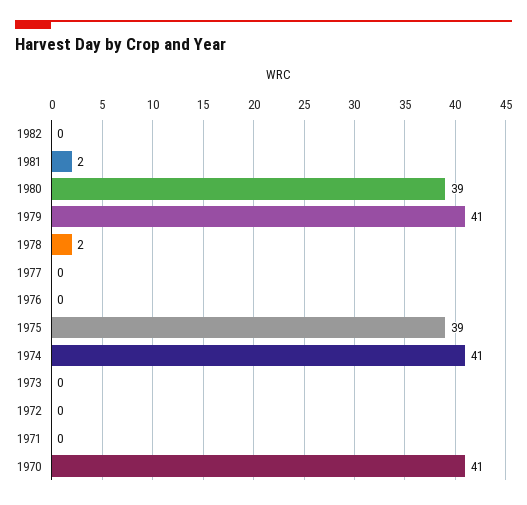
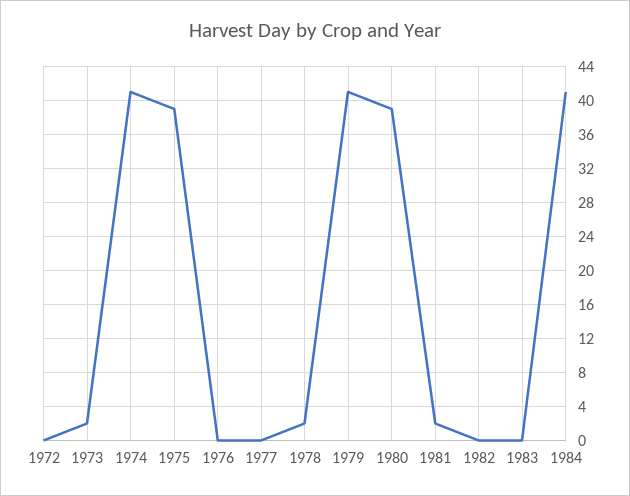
1973: 0 -> 2
1971: 0 -> none
1970: 41 -> none
1983: none -> 0
1984: none -> 41

